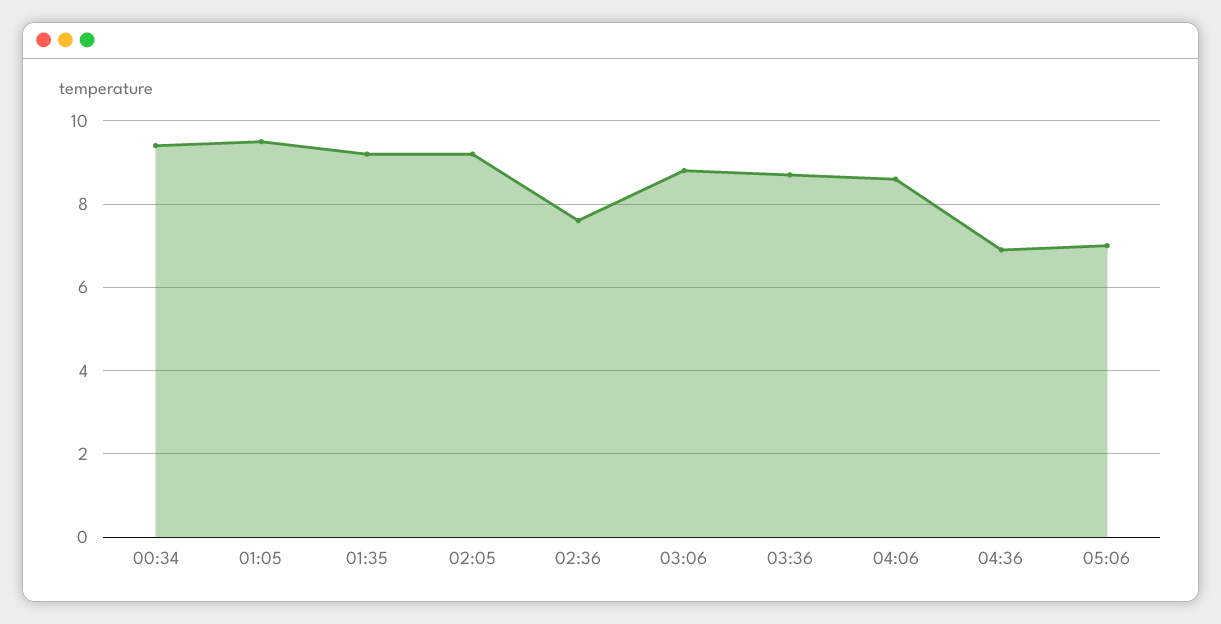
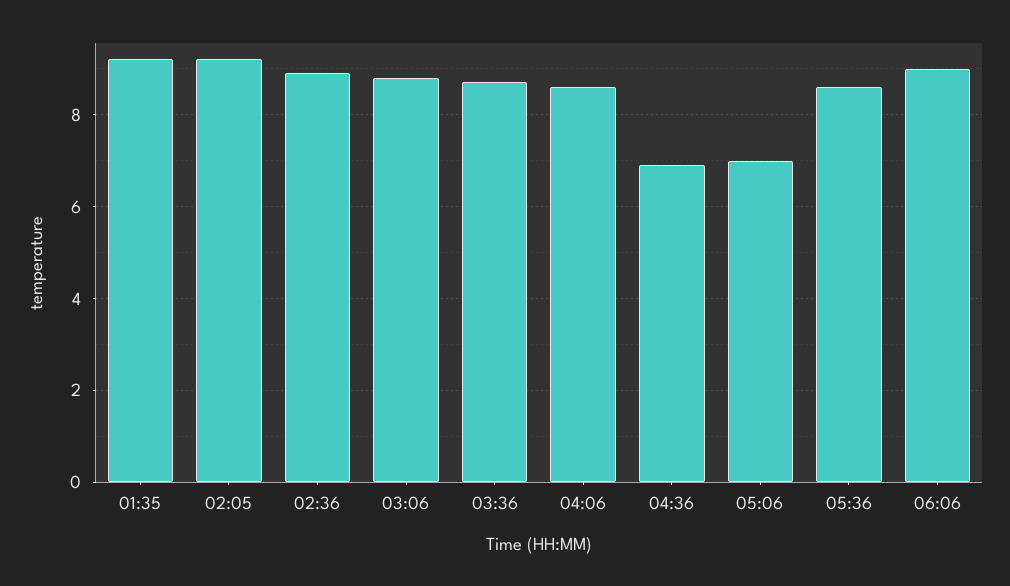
00:34: 9.5 -> none
01:05: 9.5 -> none
02:36: 7.5 -> 9
05:36: none -> 8.5
06:06: none -> 9

